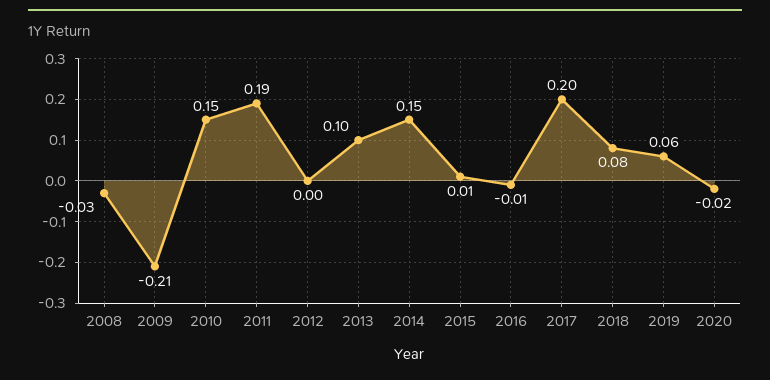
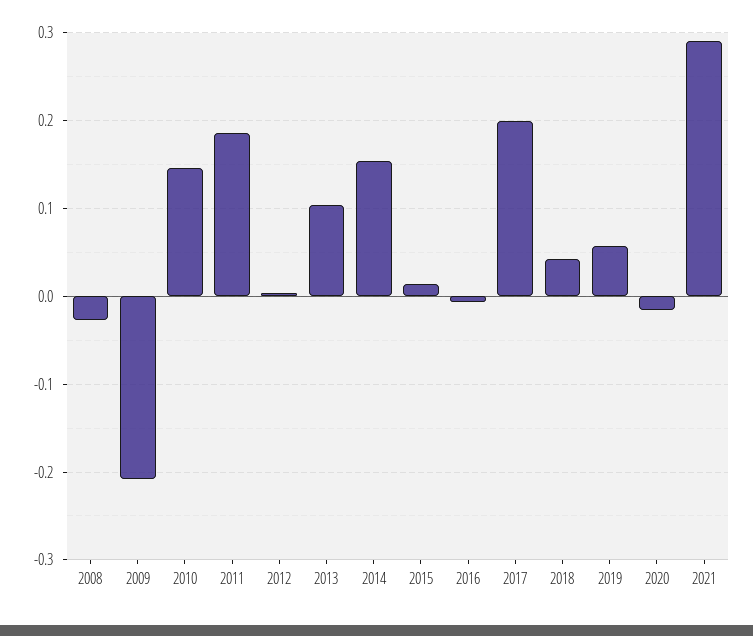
2018: 0.08 -> 0.04
2021: none -> 0.29

